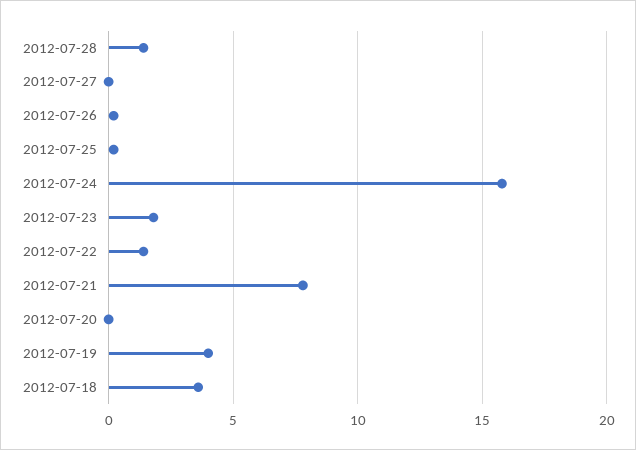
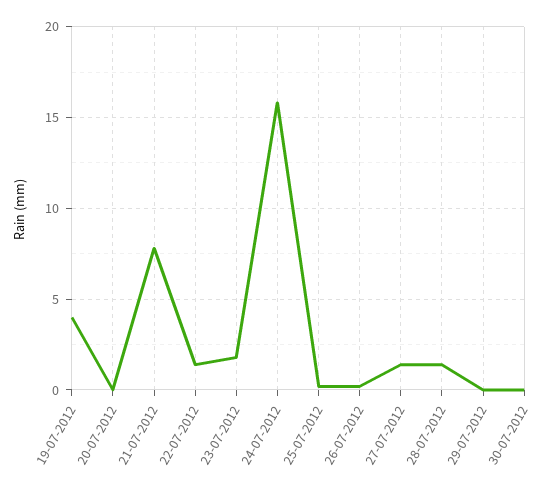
2012-07-27: 0 -> 1.5
2012-07-18: 3.5 -> none
29-07-2012: none -> 0
30-07-2012: none -> 0

